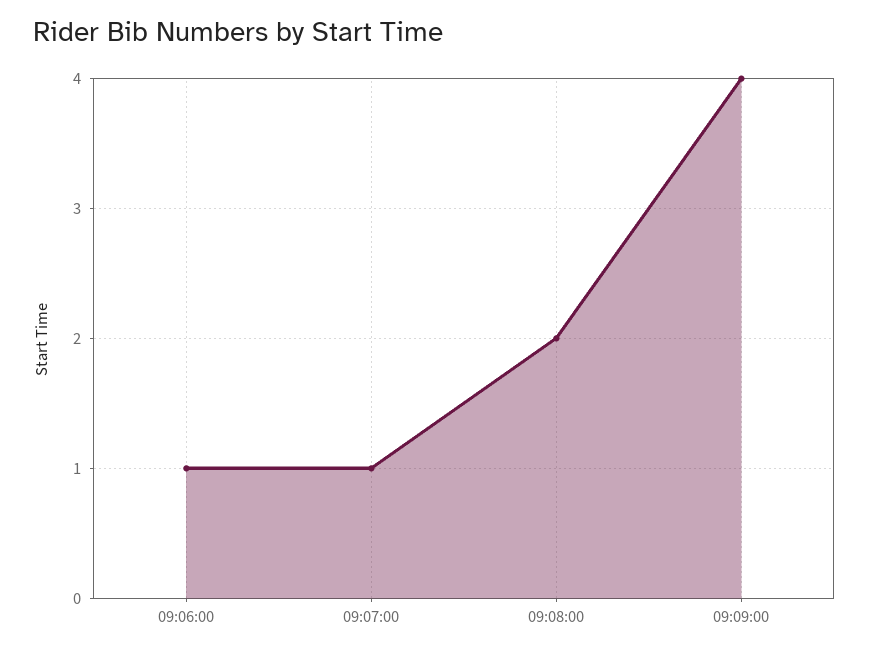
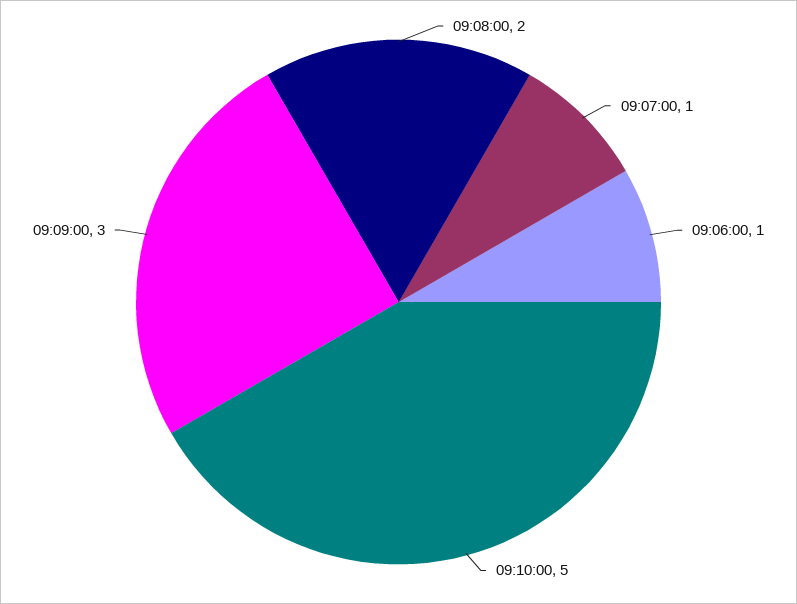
09:09:00: 4 -> 3
09:10:00: none -> 5

